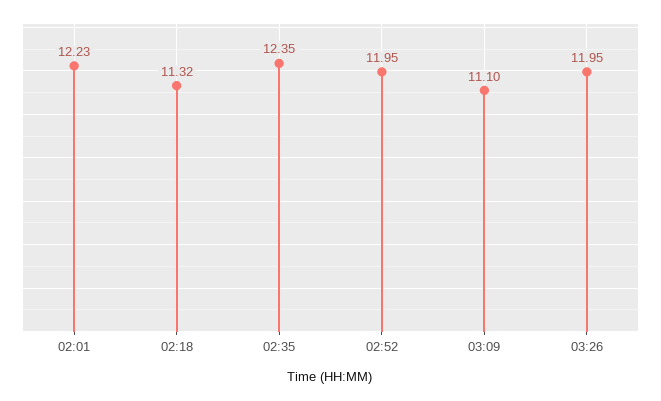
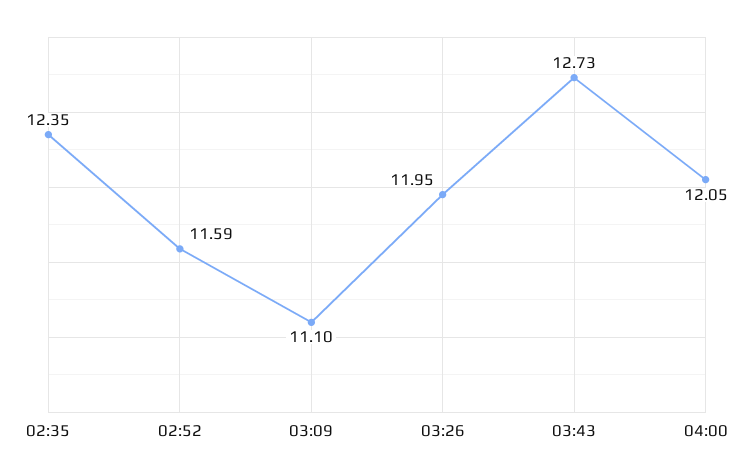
02:01: 12.23 -> none
02:18: 11.32 -> none
02:52: 11.95 -> 11.59
03:43: none -> 12.73
04:00: none -> 12.05

